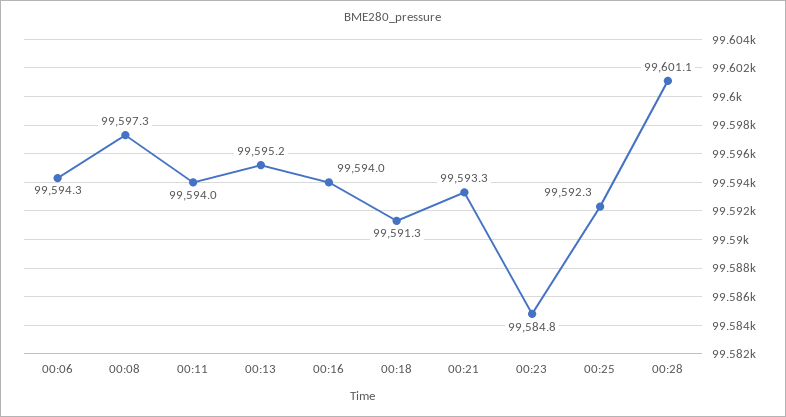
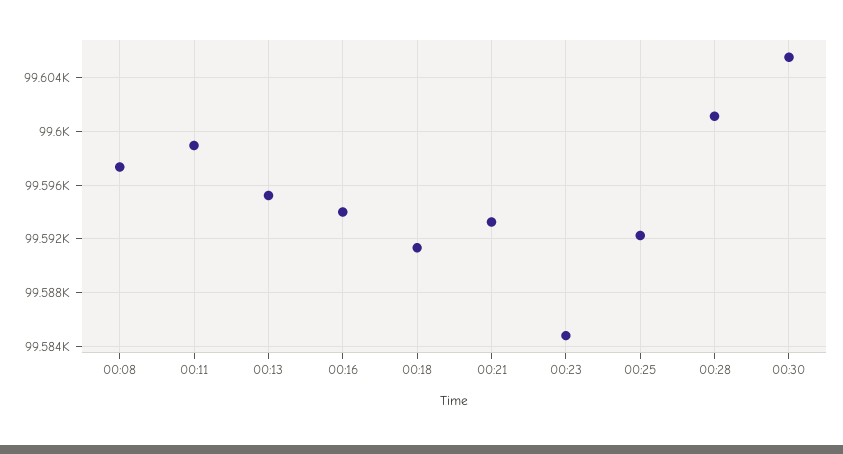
00:06: 99594.3 -> none
00:11: 99594 -> 99599
00:30: none -> 99605.5

